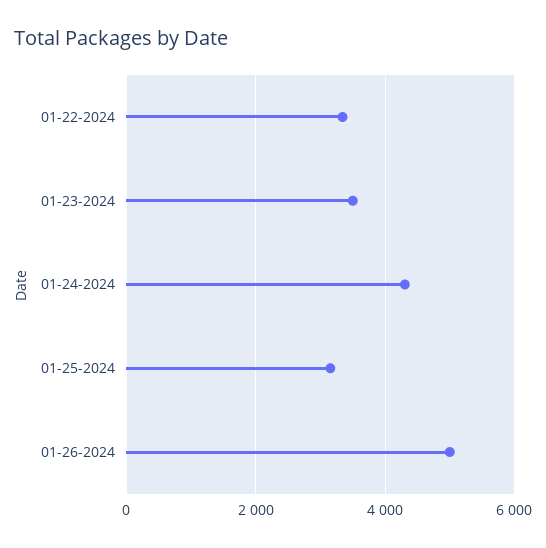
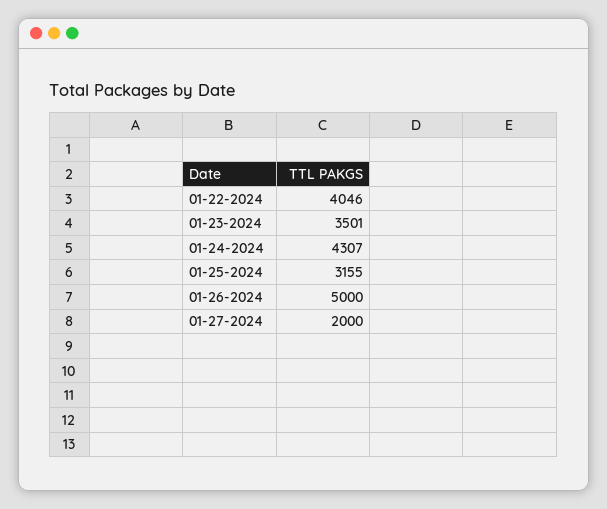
01-22-2024: 3400 -> 4046
01-27-2024: none -> 2000

